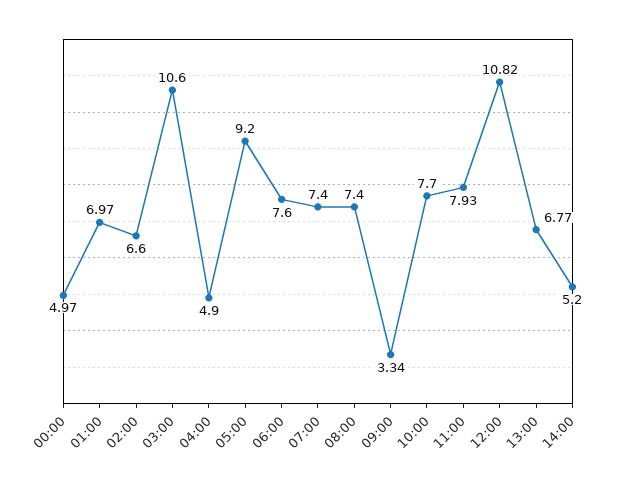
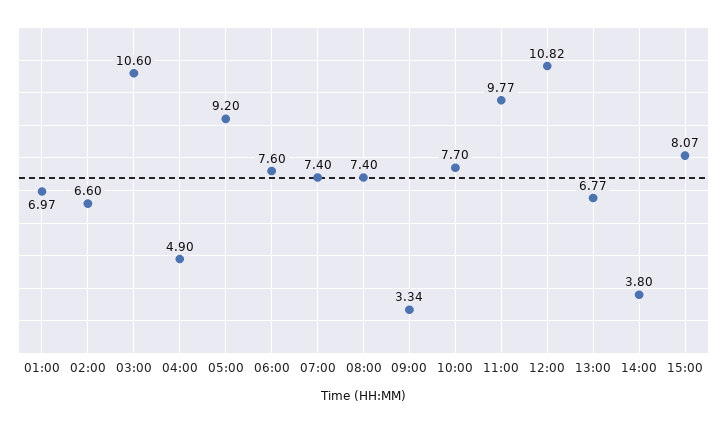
00:00: 4.97 -> none
11:00: 7.93 -> 9.77
14:00: 5.2 -> 3.8
15:00: none -> 8.07

